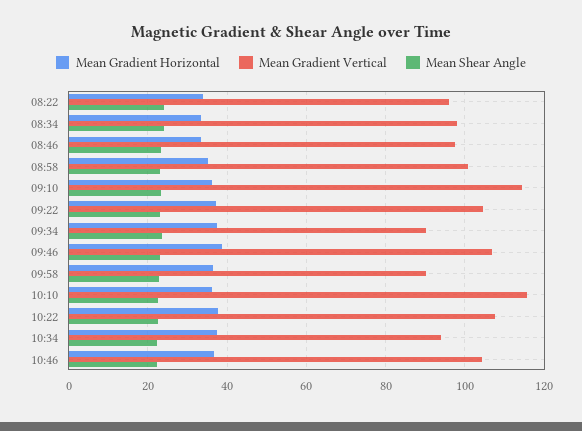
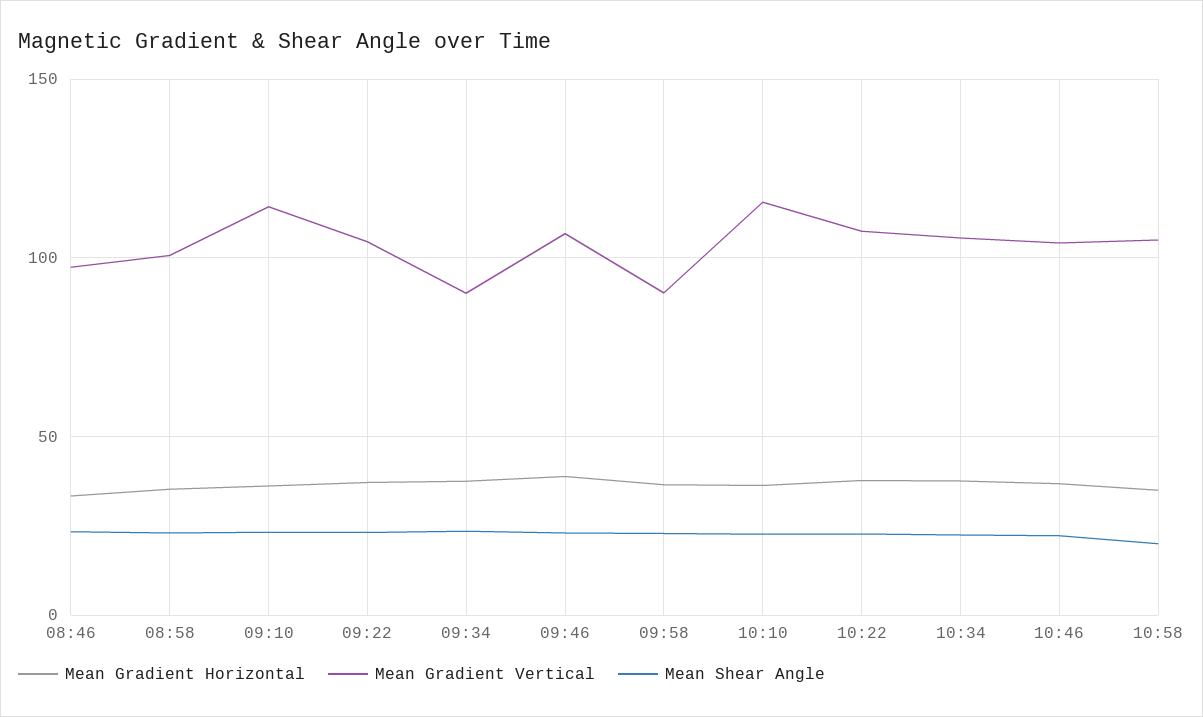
Mean Gradient Horizontal, 08:22: 34 -> none
Mean Gradient Vertical, 08:22: 96 -> none
Mean Shear Angle, 08:22: 24 -> none
Mean Gradient Horizontal, 08:34: 34 -> none
Mean Gradient Vertical, 08:34: 98 -> none
Mean Shear Angle, 08:34: 24 -> none
Mean Gradient Vertical, 10:34: 94 -> 105
Mean Gradient Horizontal, 10:58: none -> 35
Mean Gradient Vertical, 10:58: none -> 105
Mean Shear Angle, 10:58: none -> 20

